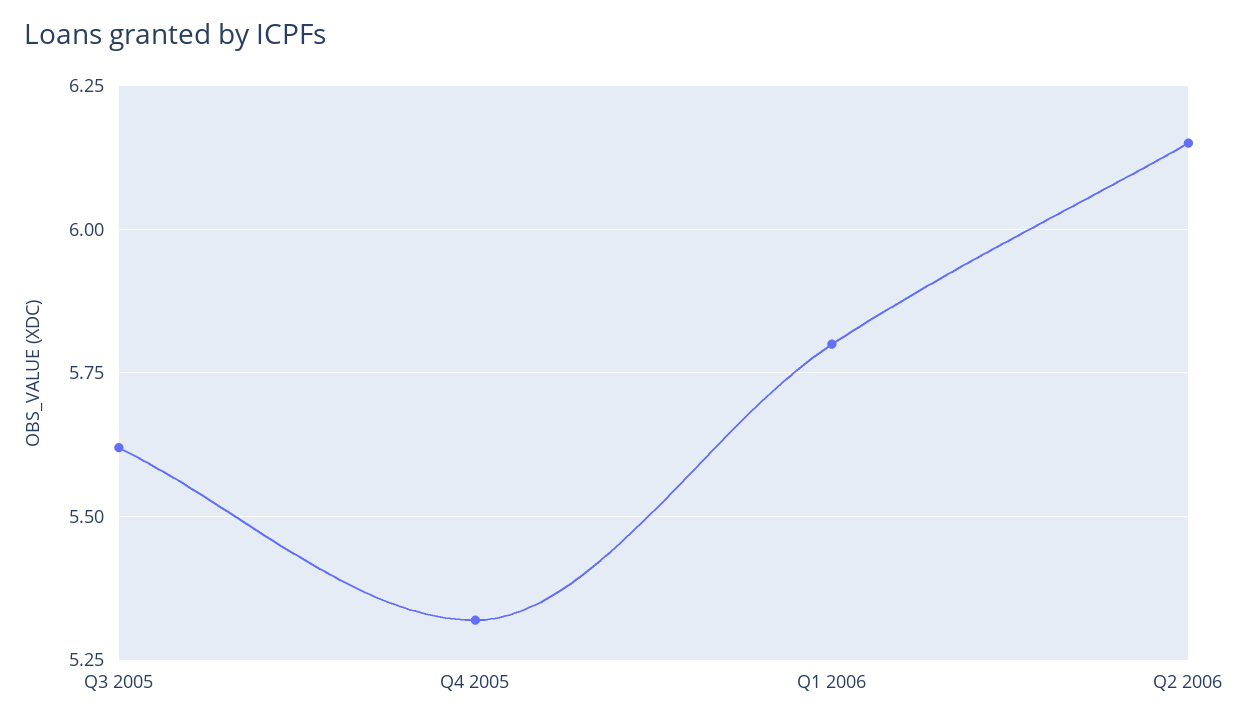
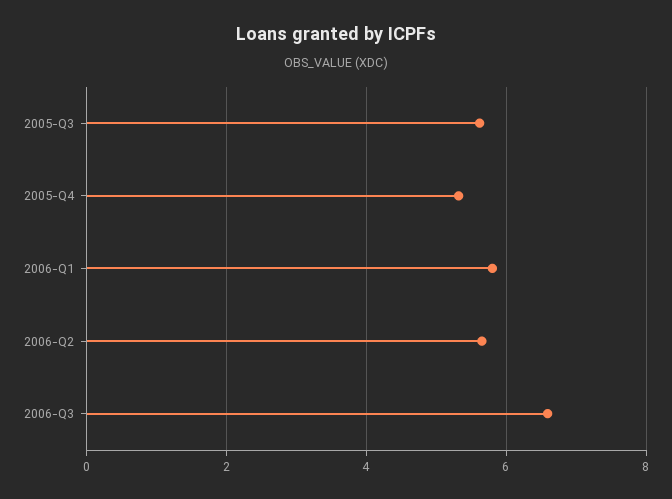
Q2 2006: 6.15 -> 5.6
2006-Q3: none -> 6.6

